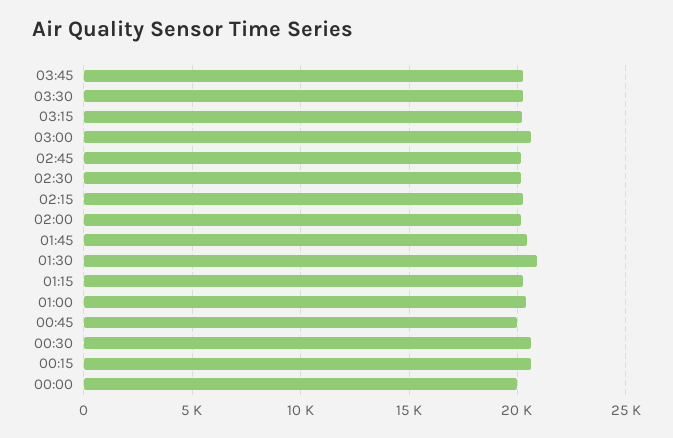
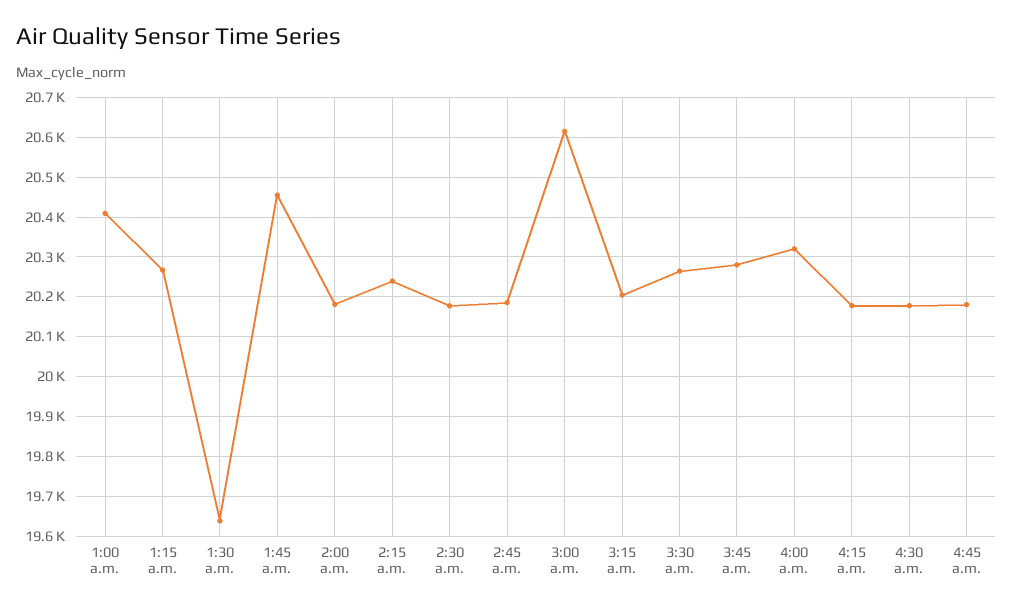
01:30: 21000 -> 19640
00:45: 20000 -> none
00:30: 20500 -> none
00:15: 20500 -> none
00:00: 20000 -> none
4:00 a.m.: none -> 20320
4:15 a.m.: none -> 20180
4:30 a.m.: none -> 20180
4:45 a.m.: none -> 20180

